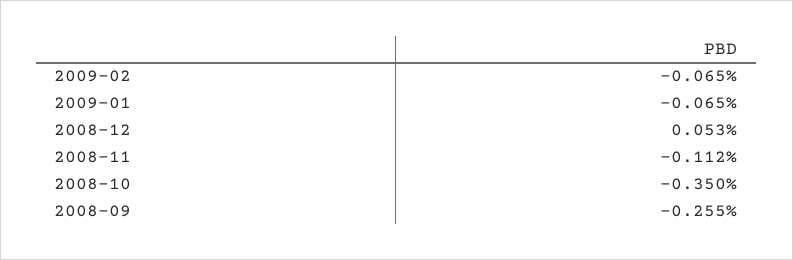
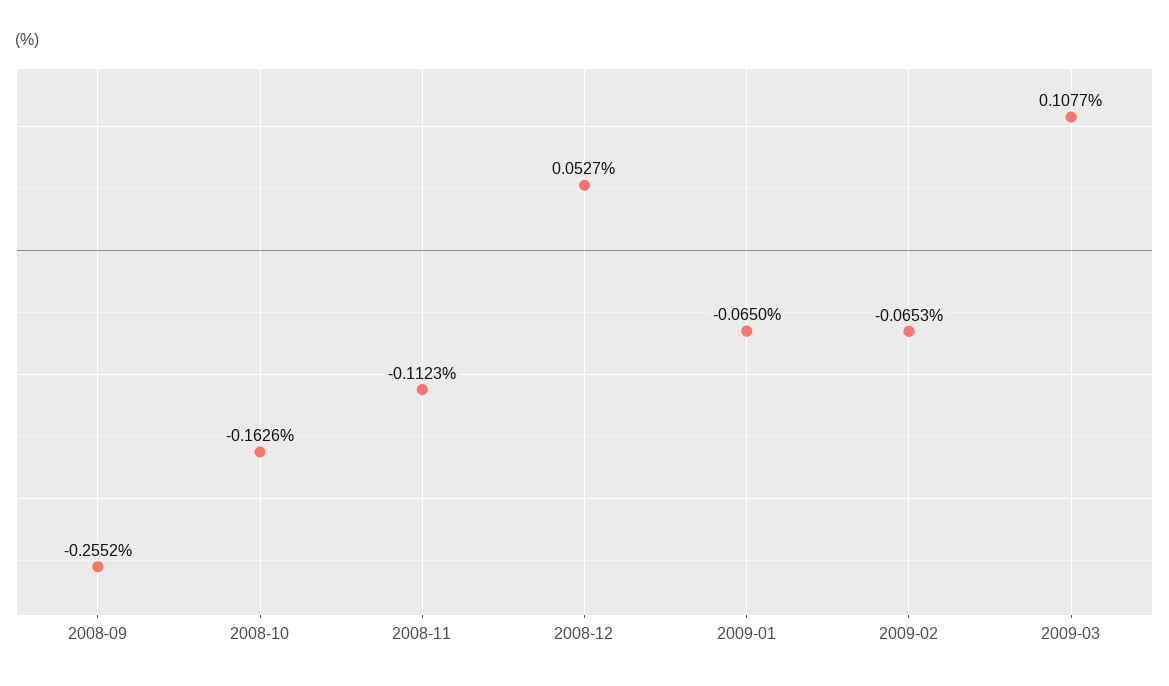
2008-10: -0.35 -> -0.1626
2009-03: none -> 0.1077

